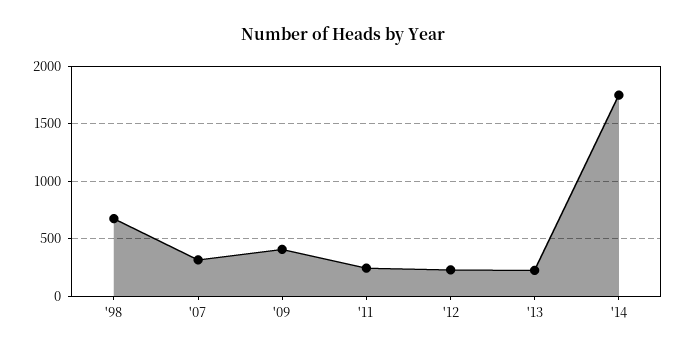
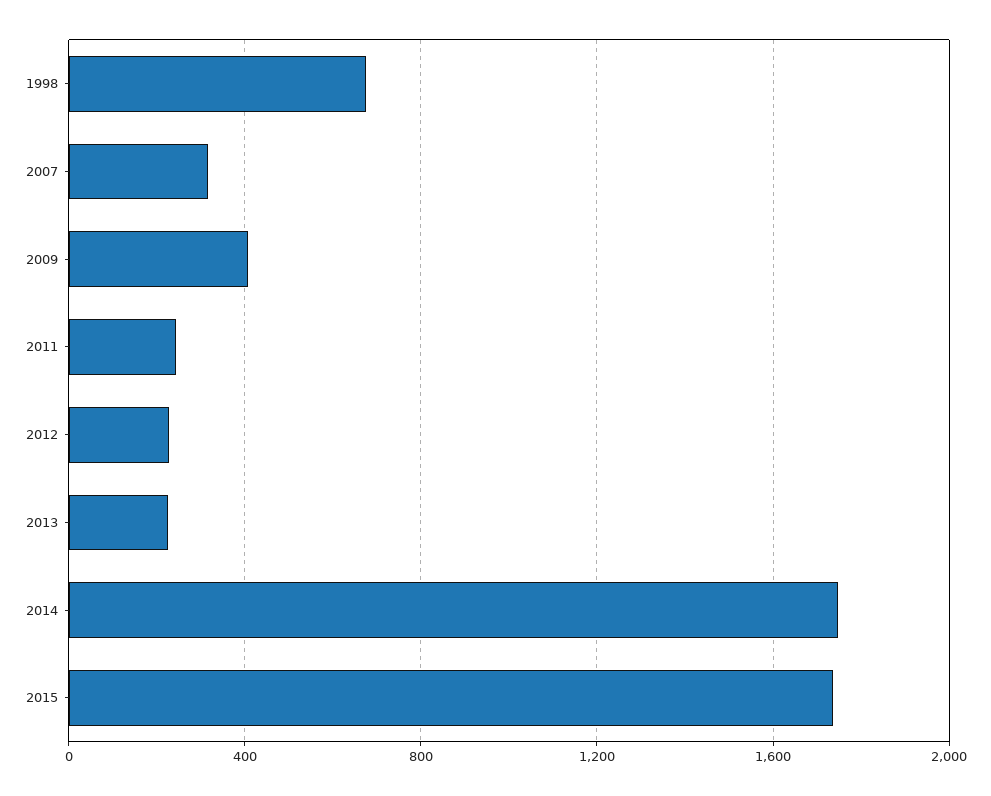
2015: none -> 1750

